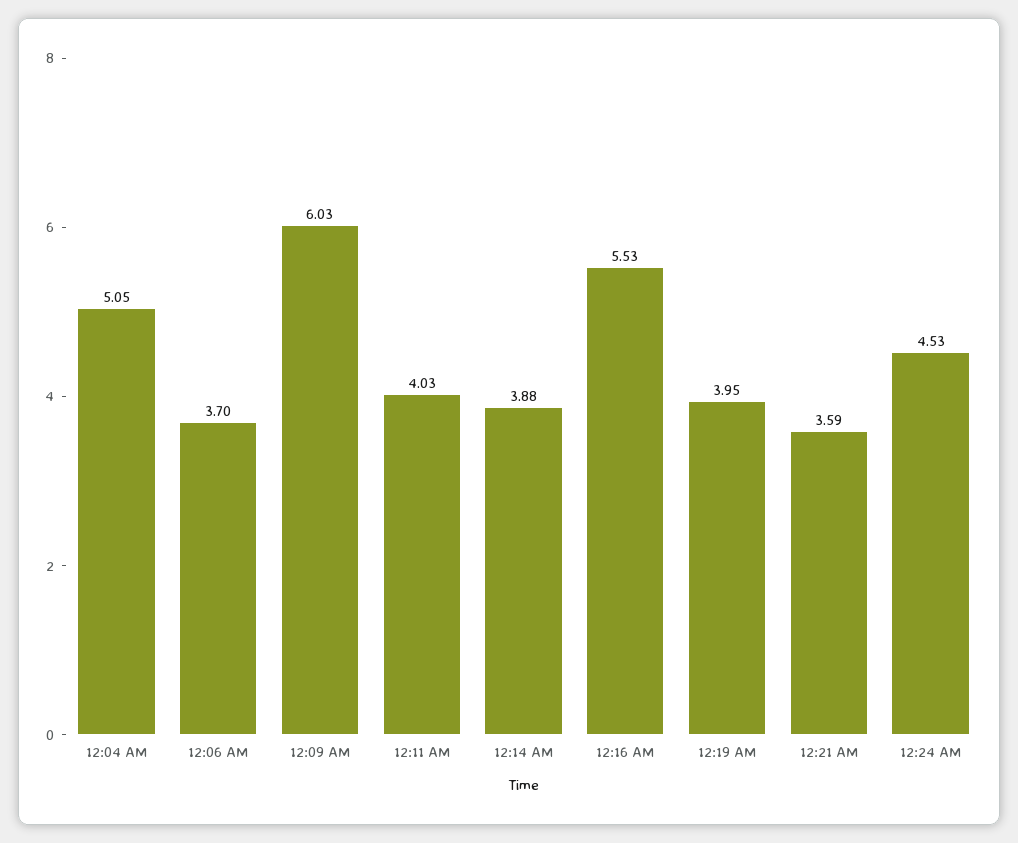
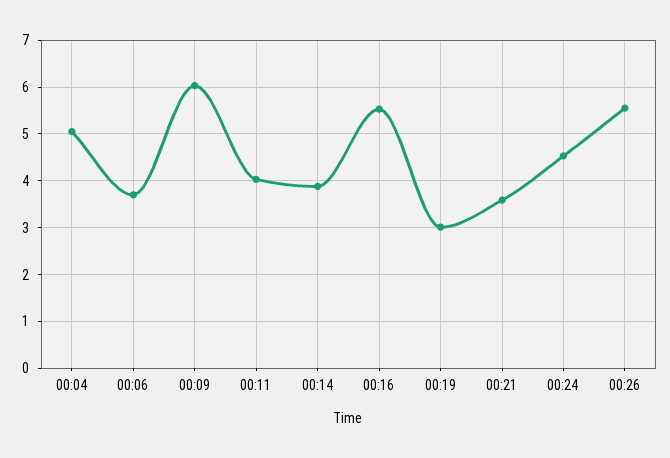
12:19 AM: 3.95 -> 3
00:26: none -> 5.6

